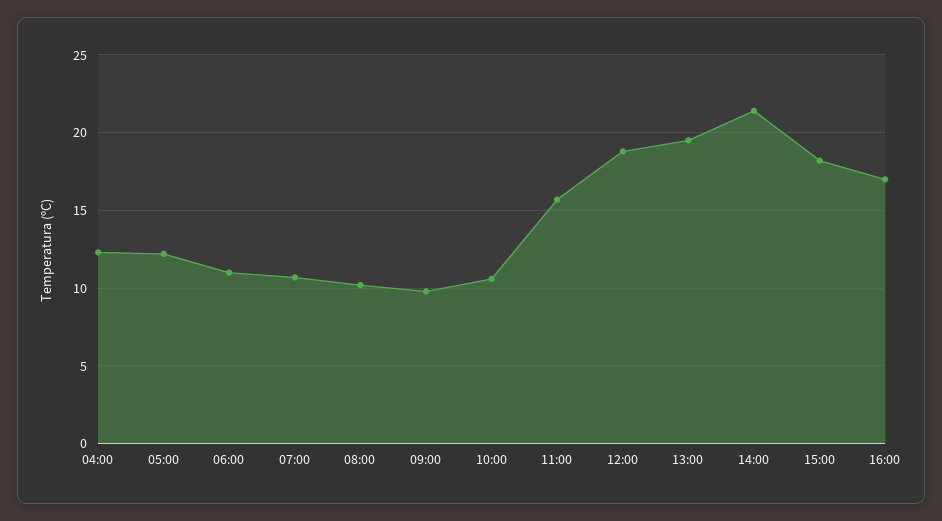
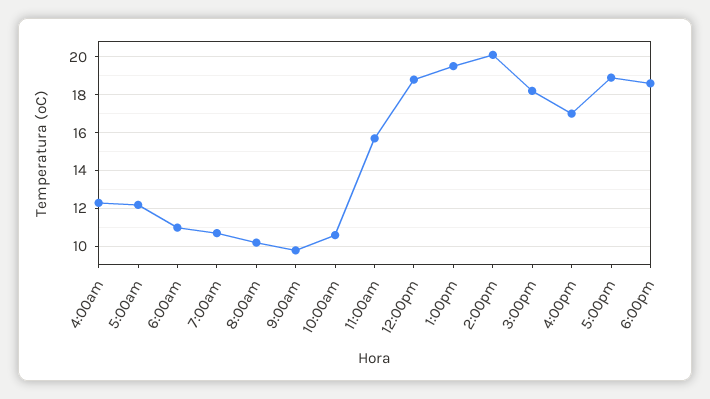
14:00: 21.5 -> 20
5:00pm: none -> 19
6:00pm: none -> 18.5

